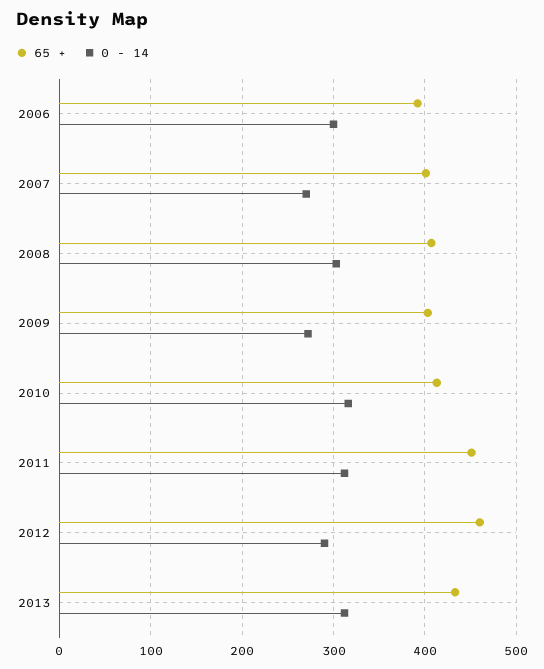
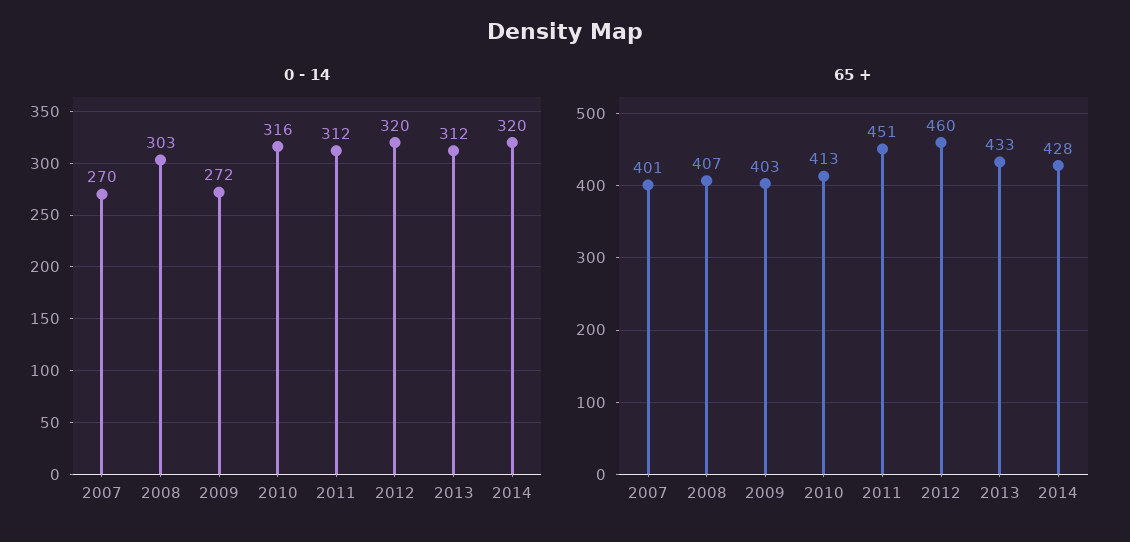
65 +, 2006: 390 -> none
0 - 14, 2006: 300 -> none
0 - 14, 2012: 290 -> 320
0 - 14, 2014: none -> 320
65 +, 2014: none -> 428

